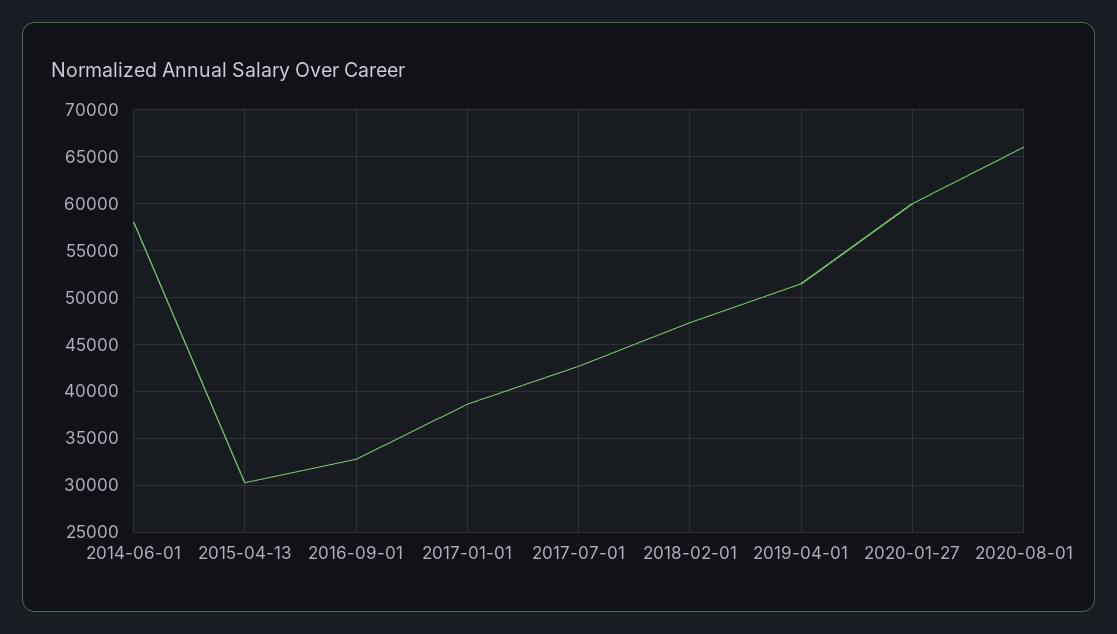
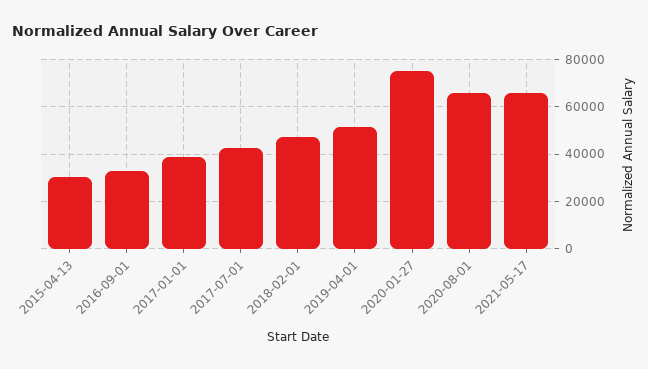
2014-06-01: 58000 -> none
2020-01-27: 60000 -> 75000
2021-05-17: none -> 65000

